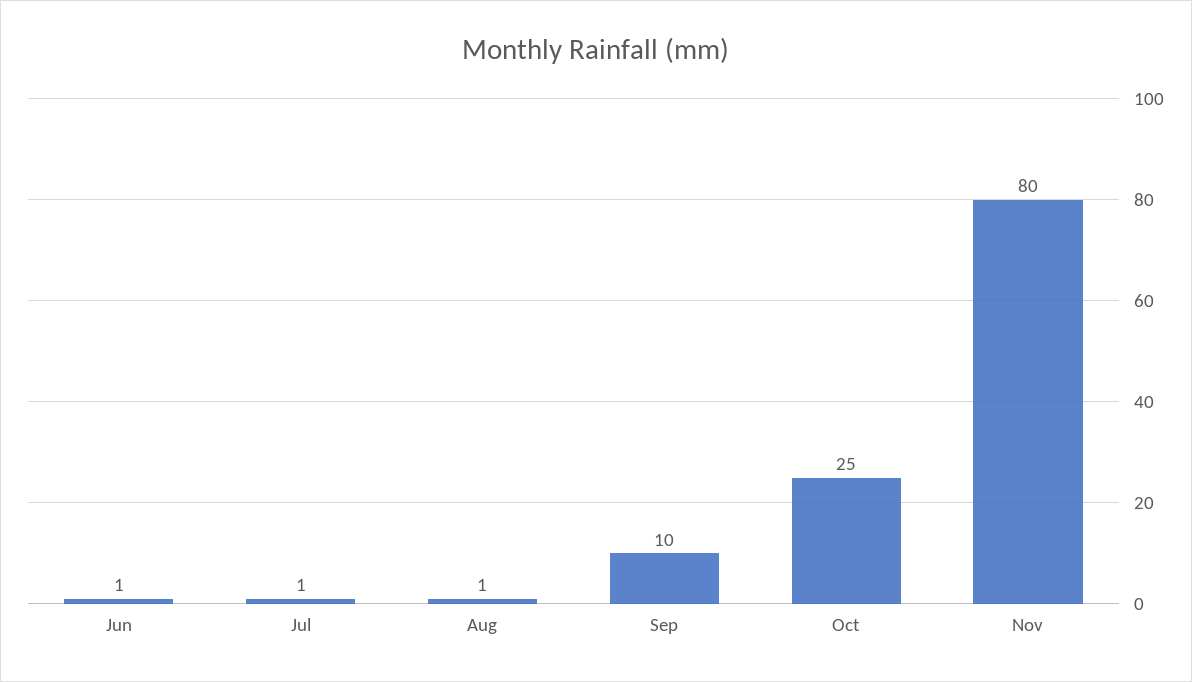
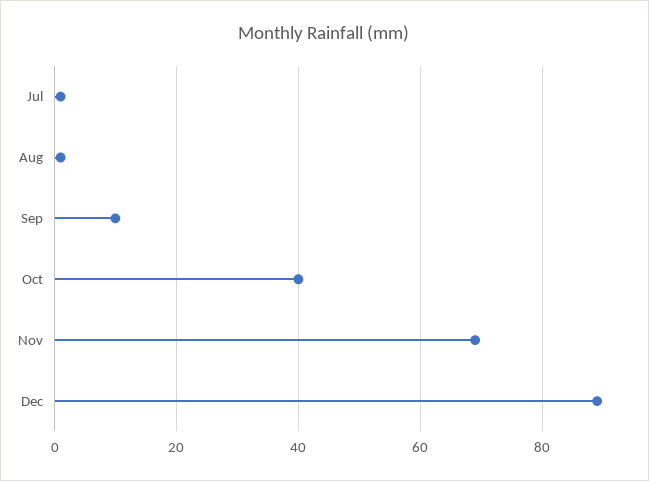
Jun: 1 -> none
Oct: 25 -> 40
Nov: 80 -> 70
Dec: none -> 90

